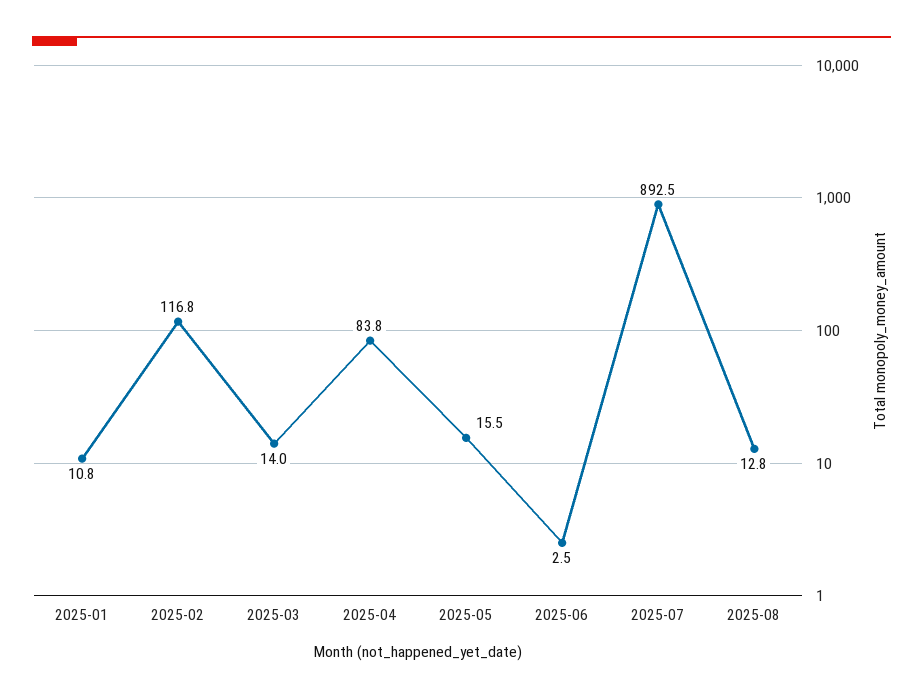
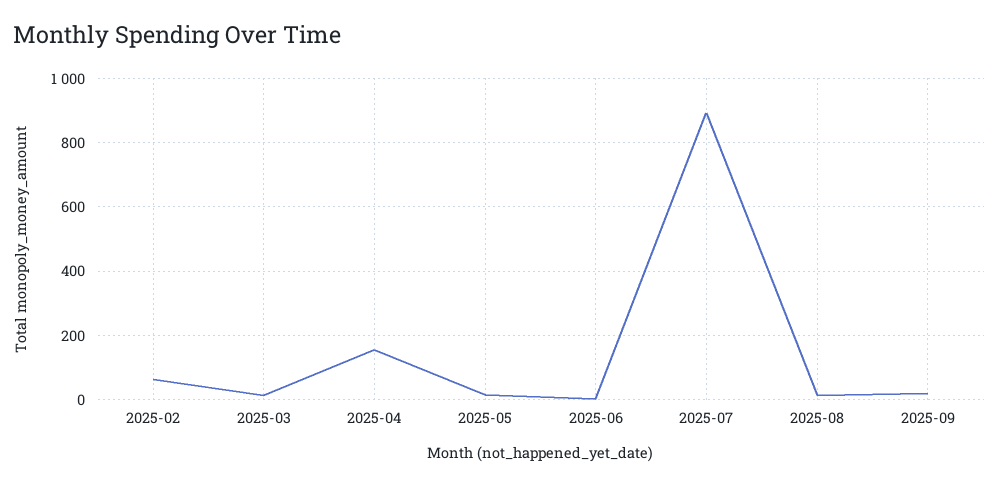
2025-01: 10.8 -> none
2025-02: 116.8 -> 60
2025-04: 83.8 -> 160
2025-09: none -> 20

